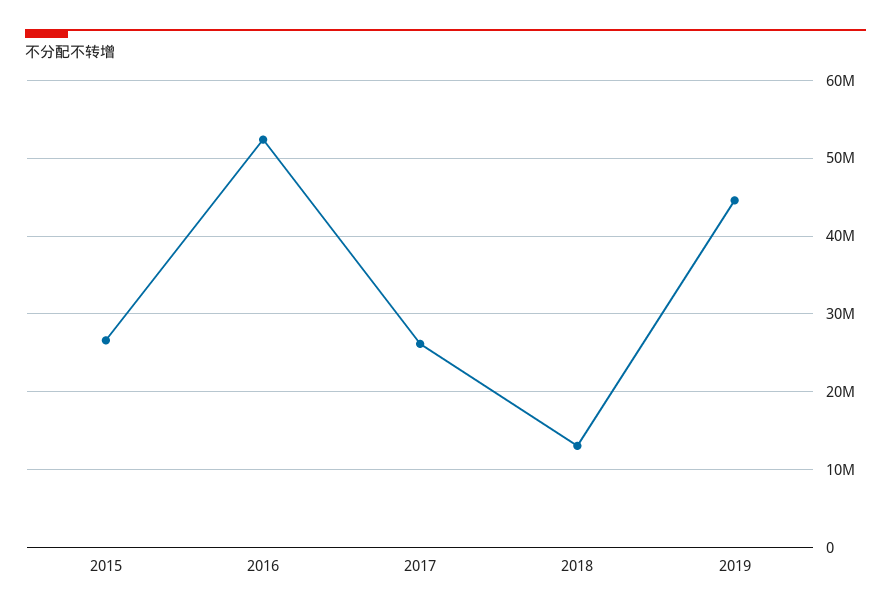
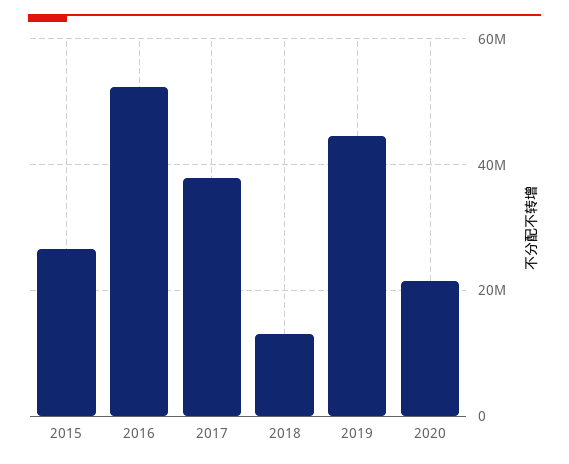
2017: 26000000 -> 38000000
2020: none -> 22000000

